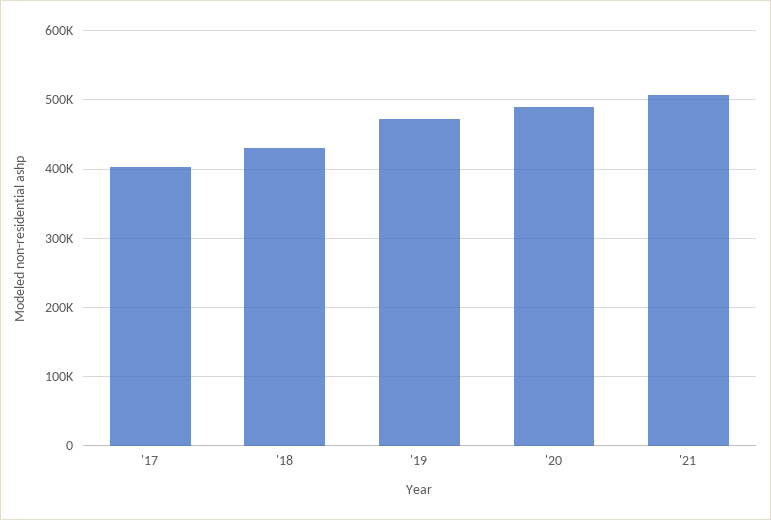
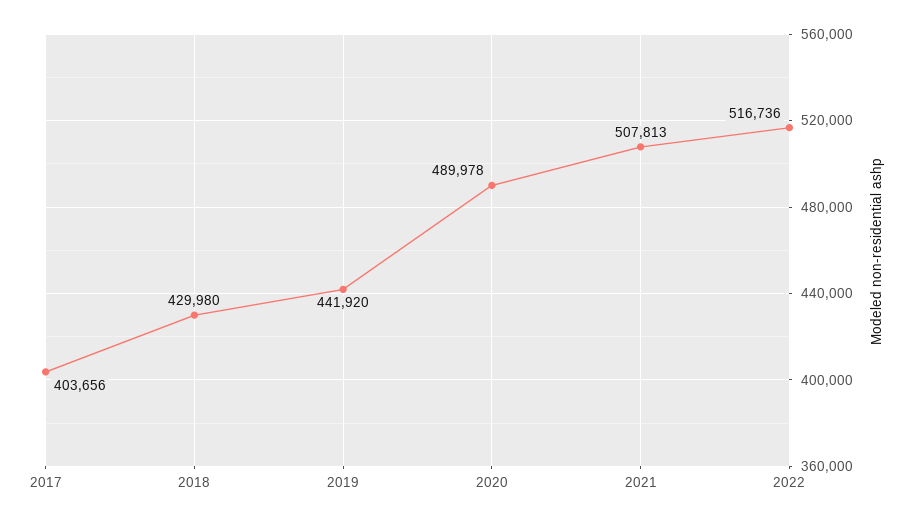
'19: 470000 -> 441920
2022: none -> 516736

